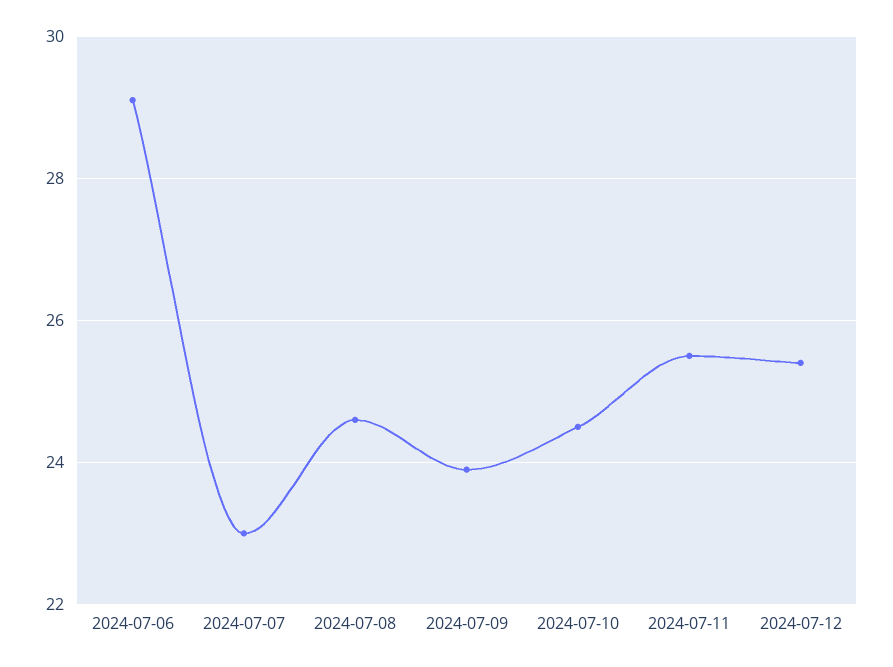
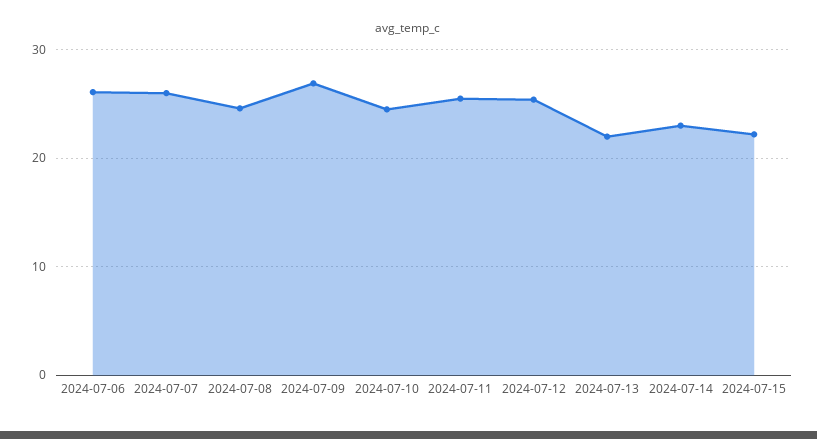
2024-07-06: 29 -> 26
2024-07-07: 23 -> 26
2024-07-09: 24 -> 27
2024-07-13: none -> 22
2024-07-14: none -> 23
2024-07-15: none -> 22

